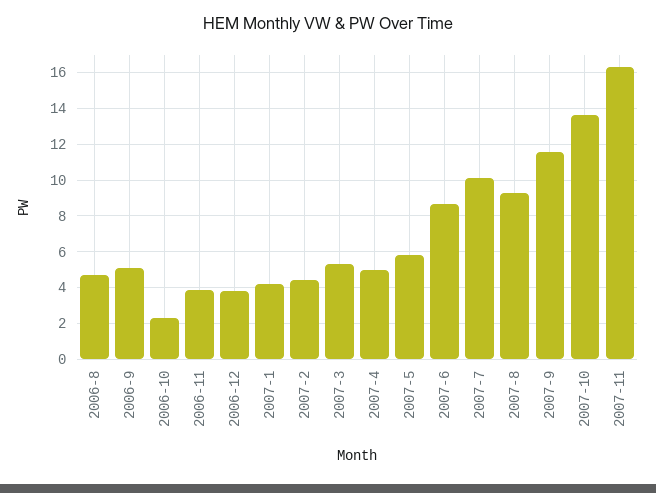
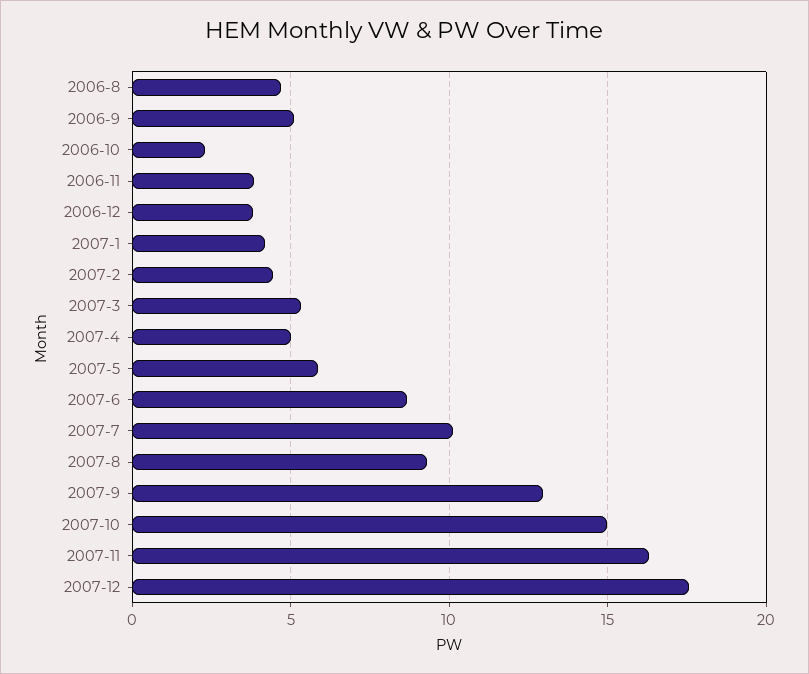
2007-9: 11.5 -> 13
2007-10: 13.5 -> 15
2007-12: none -> 17.5

